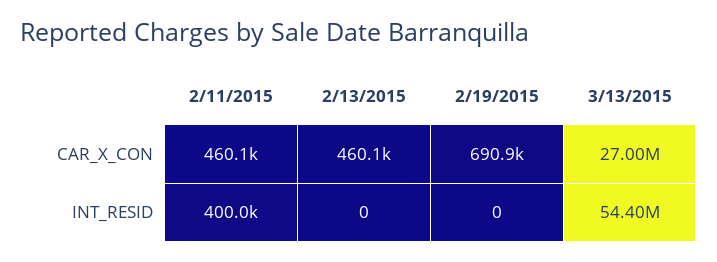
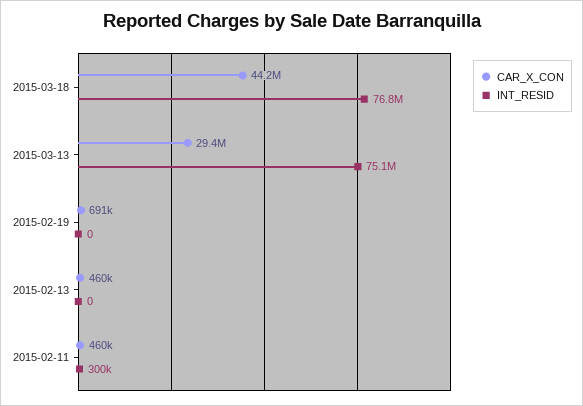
CAR_X_CON, 3/13/2015: 27000000 -> 29400000
INT_RESID, 2/11/2015: 400000 -> 300000
INT_RESID, 3/13/2015: 54400000 -> 75100000
CAR_X_CON, 2015-03-18: none -> 44200000
INT_RESID, 2015-03-18: none -> 76800000

